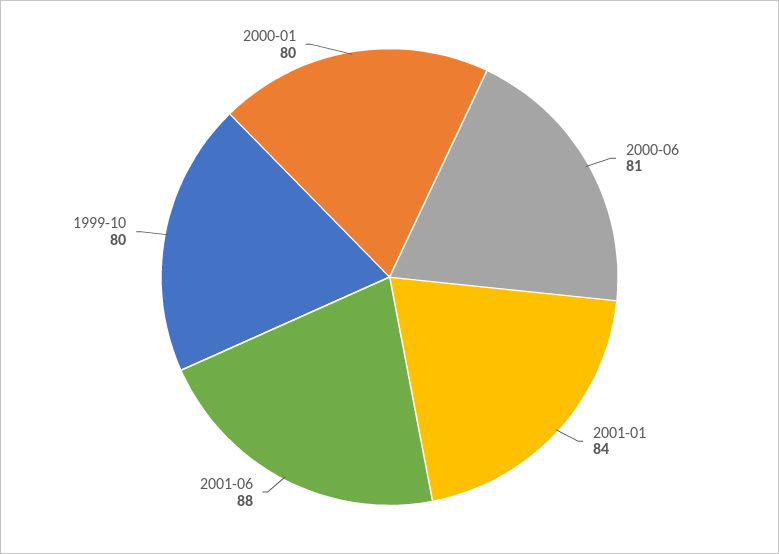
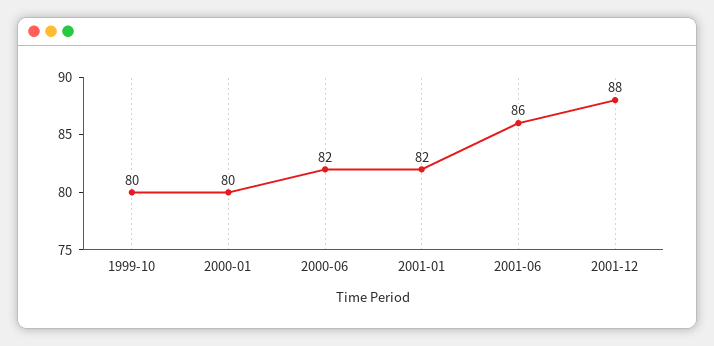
2000-06: 81 -> 82
2001-01: 84 -> 82
2001-06: 88 -> 86
2001-12: none -> 88

